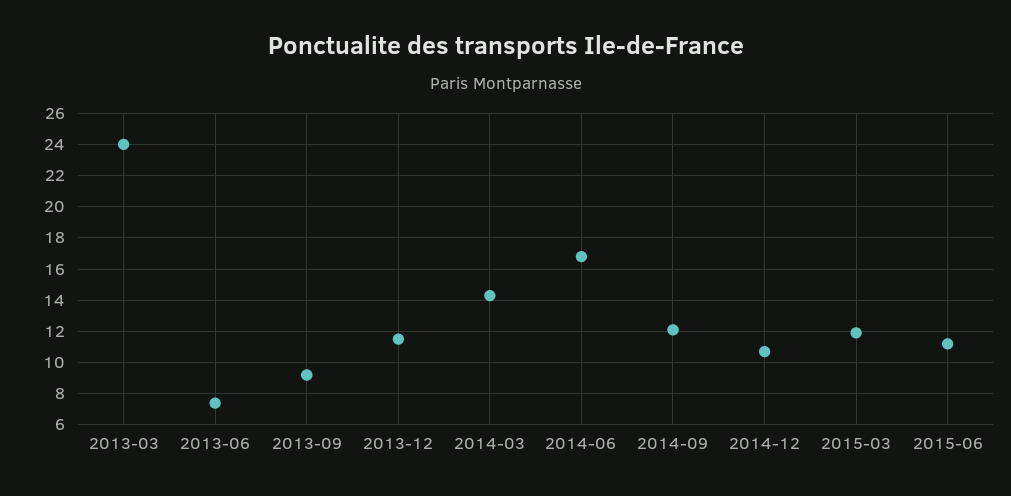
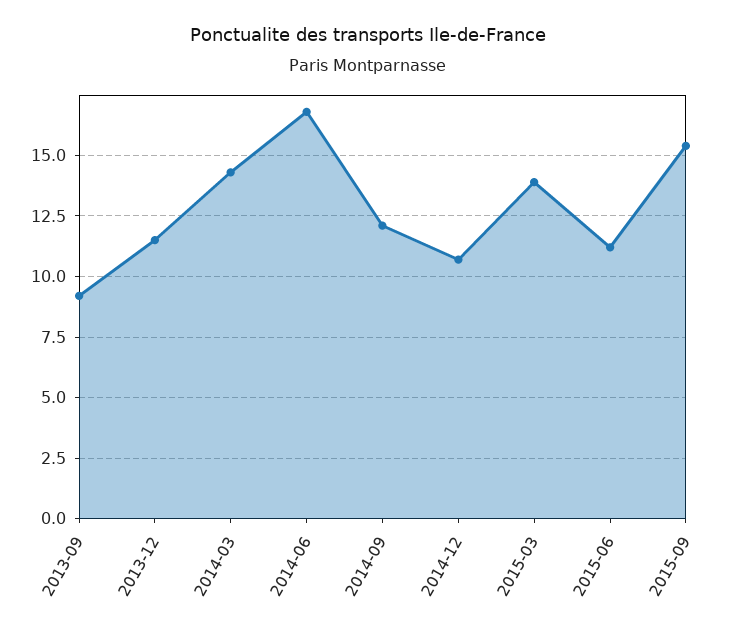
2013-03: 24 -> none
2013-06: 7.5 -> none
2015-03: 12 -> 14
2015-09: none -> 15.5

